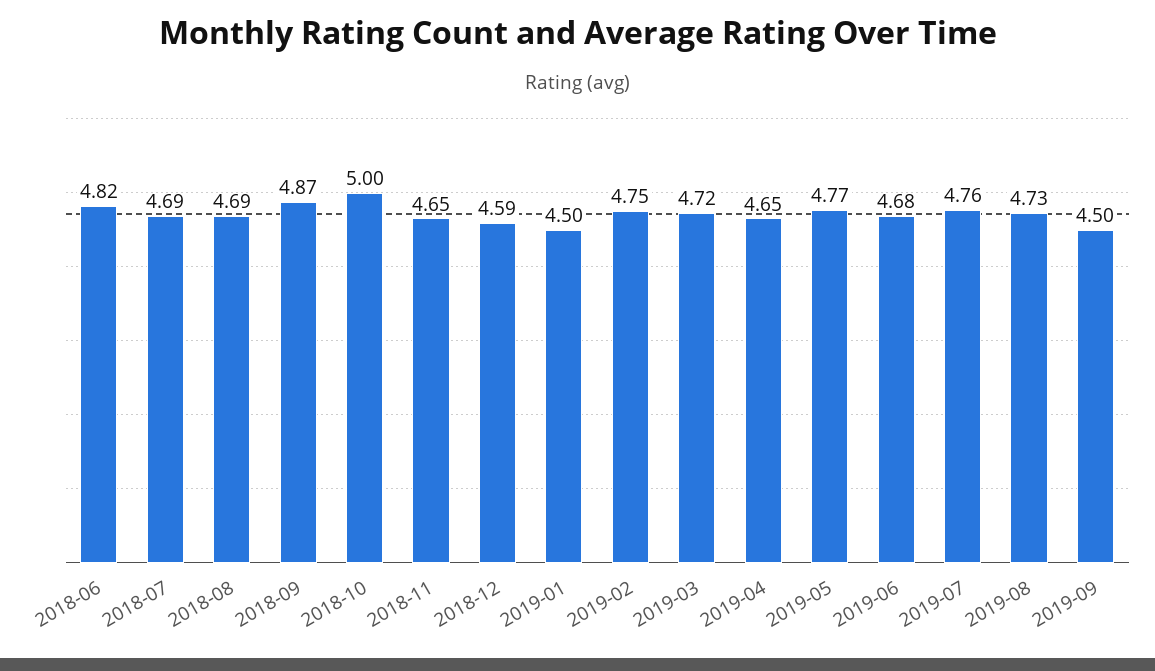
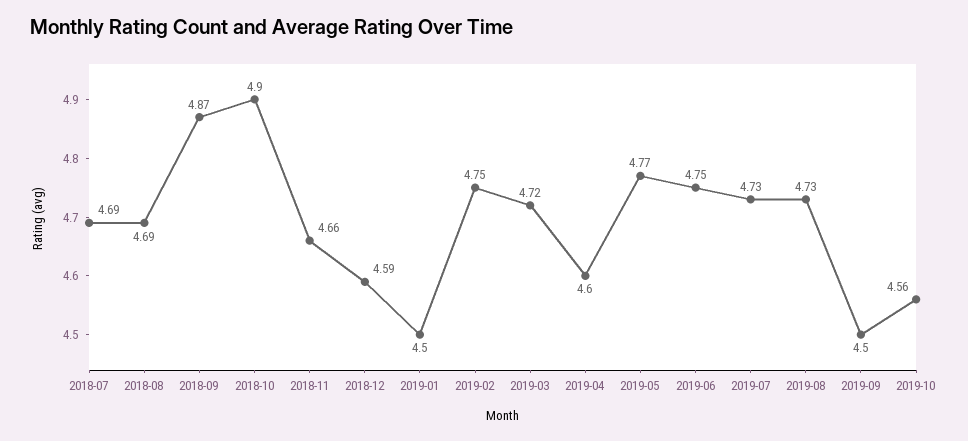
2018-06: 4.82 -> none
2018-10: 5 -> 4.9
2018-11: 4.65 -> 4.66
2019-04: 4.65 -> 4.6
2019-06: 4.68 -> 4.75
2019-07: 4.76 -> 4.73
2019-10: none -> 4.56

